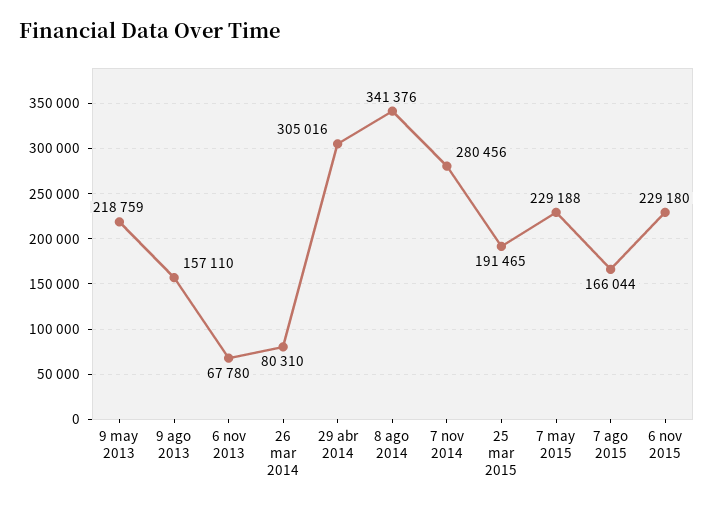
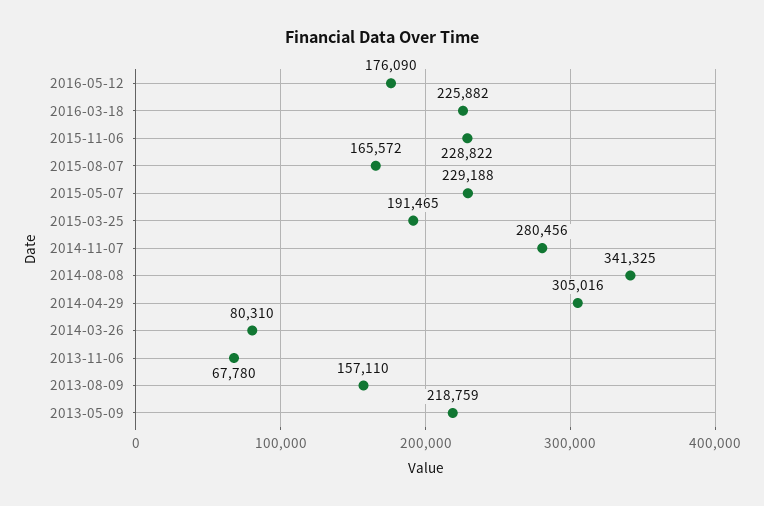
8 ago 2014: 341376 -> 341325
7 ago 2015: 166044 -> 165572
6 nov 2015: 229180 -> 228822
2016-05-12: none -> 176090
2016-03-18: none -> 225882

